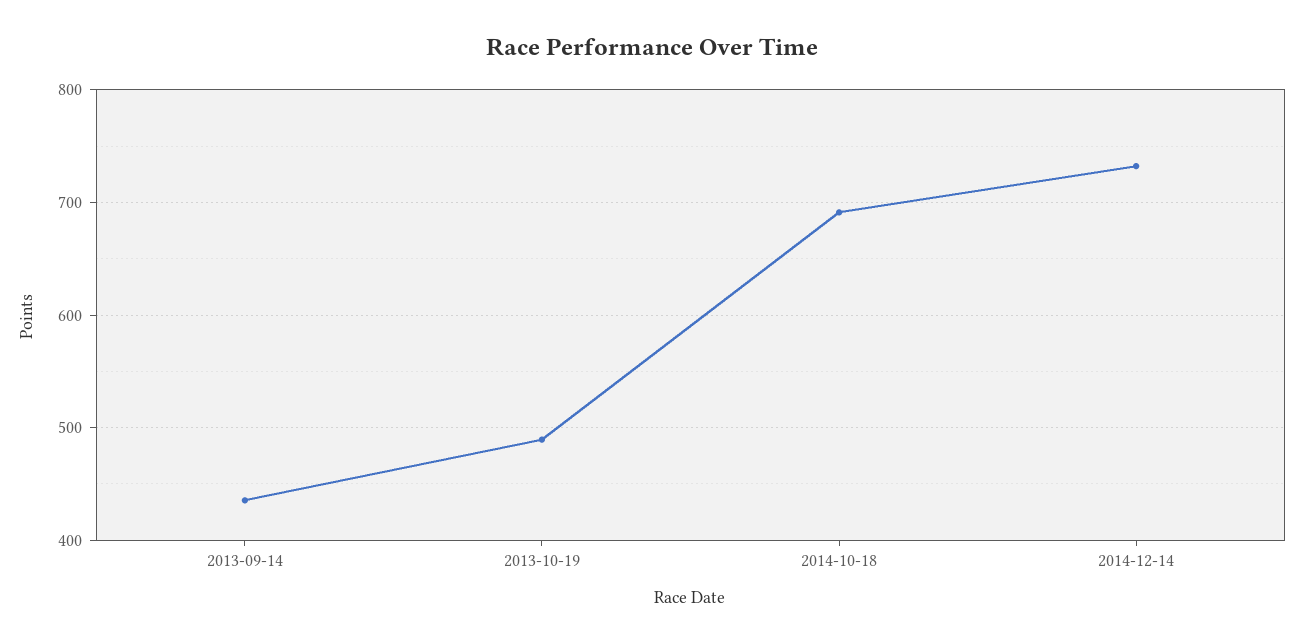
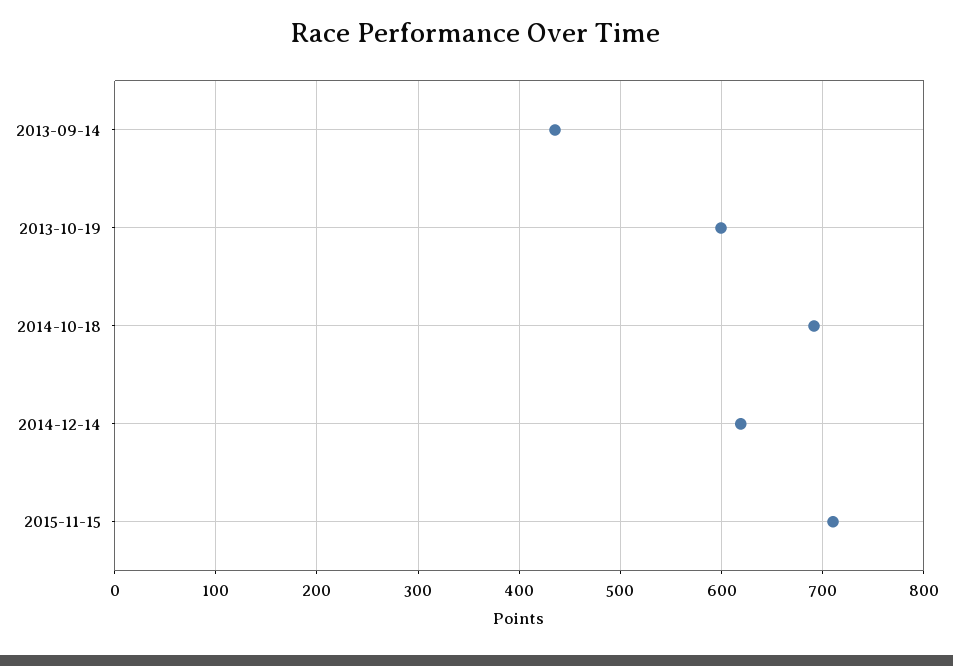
2013-10-19: 490 -> 600
2014-12-14: 730 -> 620
2015-11-15: none -> 710

